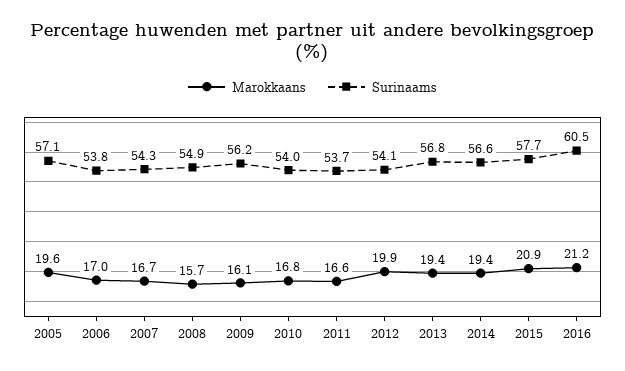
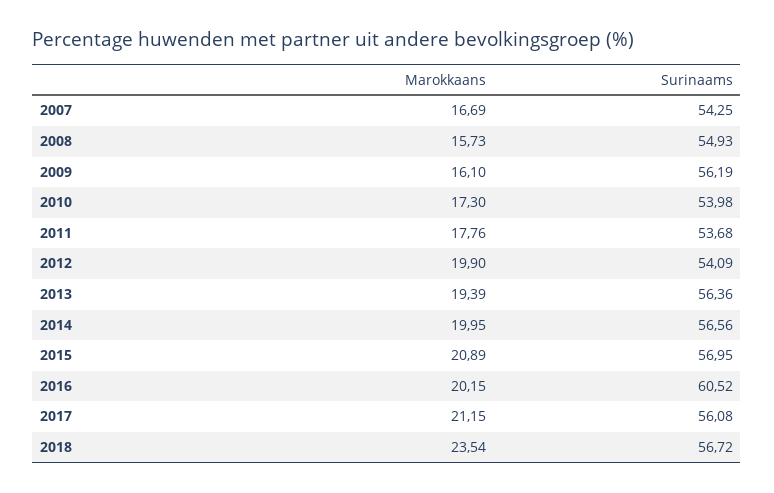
Marokkaans, 2005: 19.6 -> none
Surinaams, 2005: 57.1 -> none
Marokkaans, 2006: 17 -> none
Surinaams, 2006: 53.8 -> none
Marokkaans, 2010: 16.8 -> 17.3
Marokkaans, 2011: 16.6 -> 17.76
Surinaams, 2013: 56.8 -> 56.36
Marokkaans, 2014: 19.4 -> 19.95
Surinaams, 2015: 57.7 -> 56.95
Marokkaans, 2016: 21.2 -> 20.15
Marokkaans, 2017: none -> 21.15
Surinaams, 2017: none -> 56.08
Marokkaans, 2018: none -> 23.54
Surinaams, 2018: none -> 56.72

